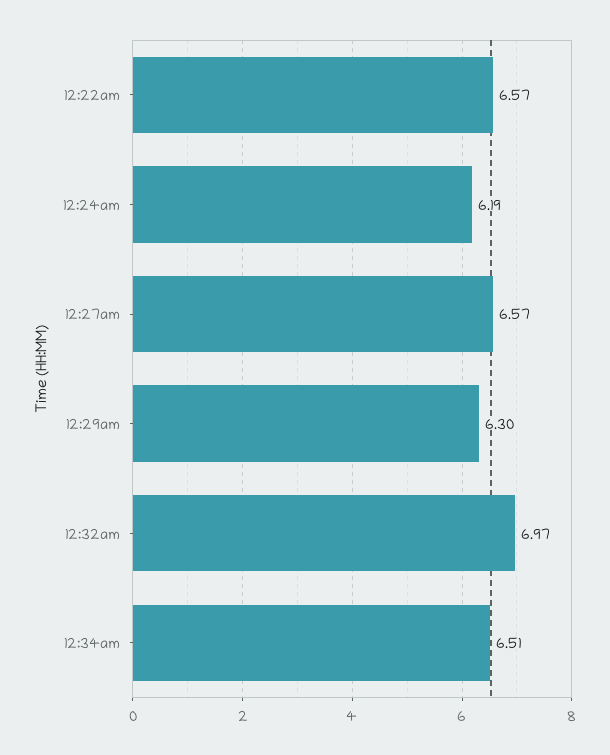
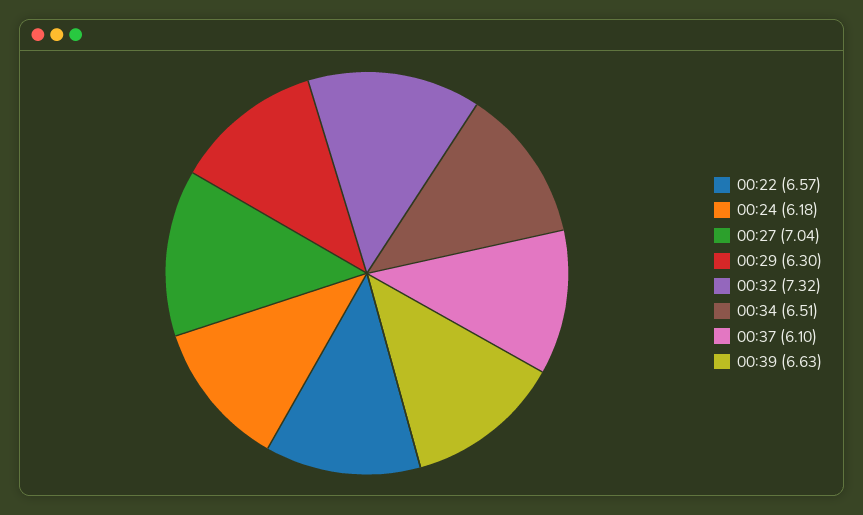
12:24am: 6.19 -> 6.18
12:27am: 6.57 -> 7.04
12:32am: 6.97 -> 7.32
00:37: none -> 6.1
00:39: none -> 6.63

